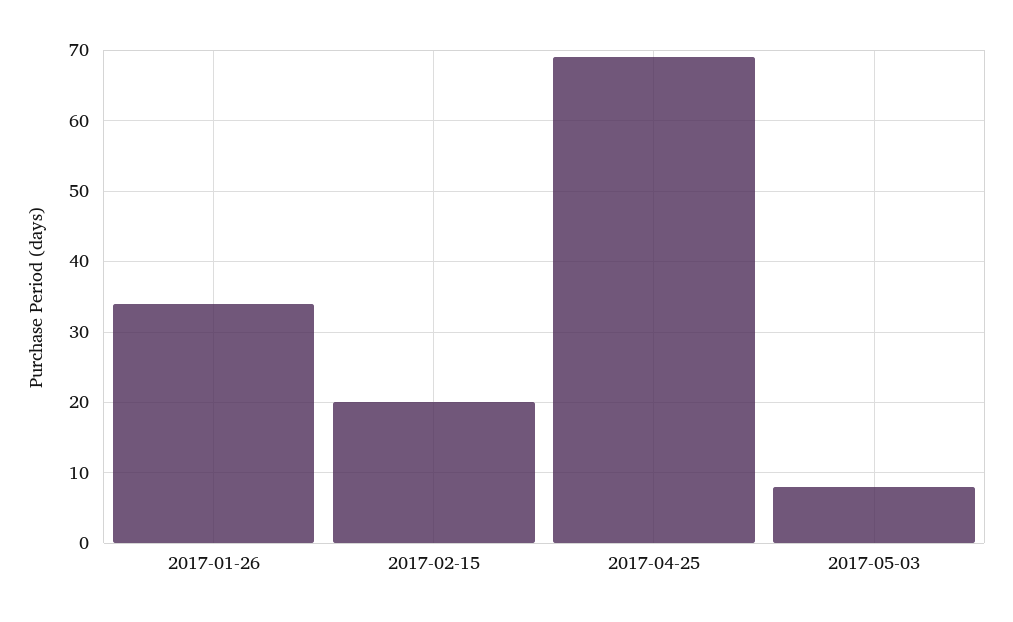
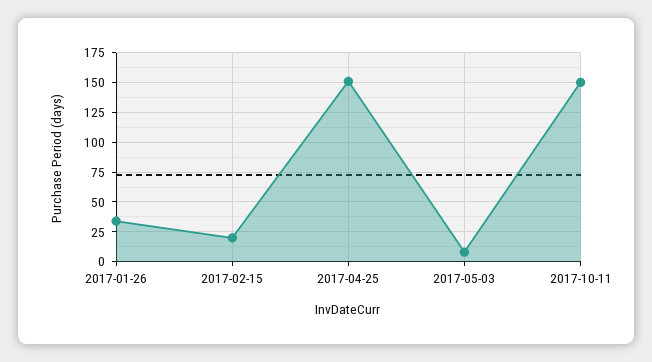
2017-04-25: 69 -> 150
2017-10-11: none -> 150

